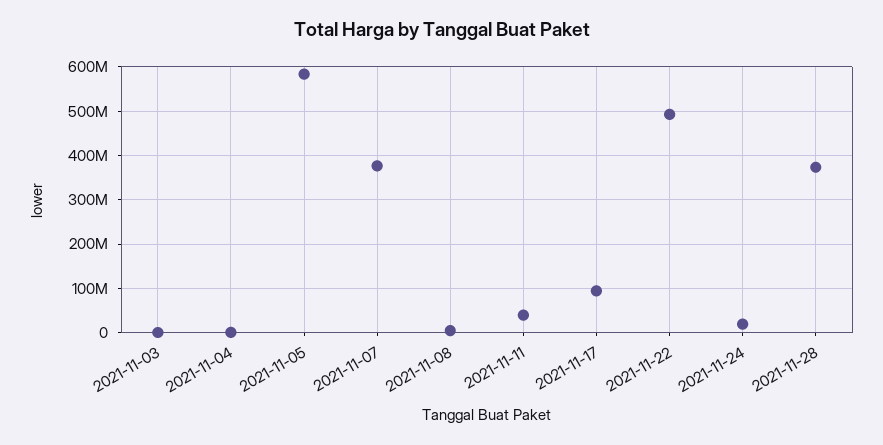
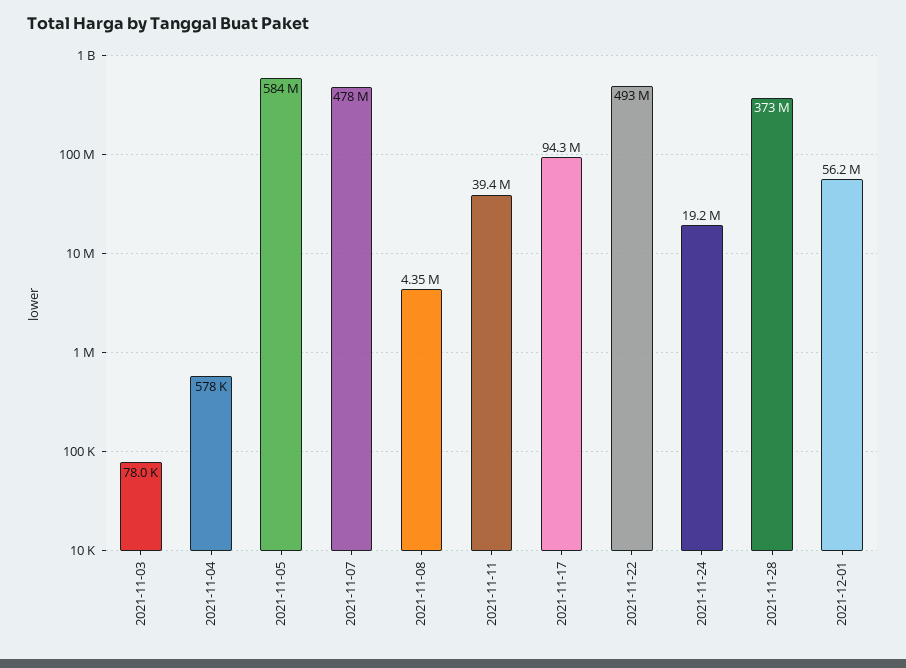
2021-11-07: 380000000 -> 478000000
2021-12-01: none -> 56200000

